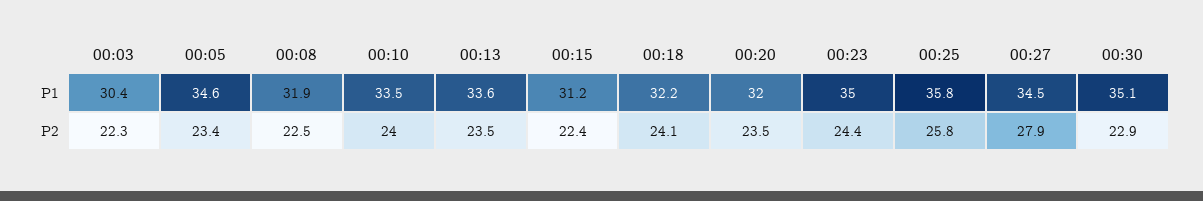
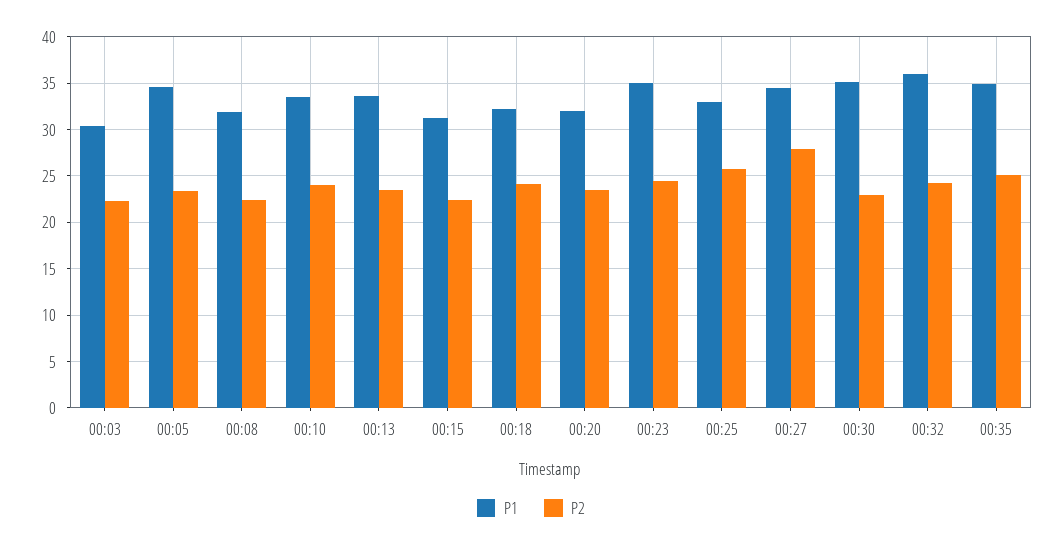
P1, 00:25: 35.8 -> 33
P1, 00:32: none -> 36
P2, 00:32: none -> 24
P1, 00:35: none -> 35
P2, 00:35: none -> 25

